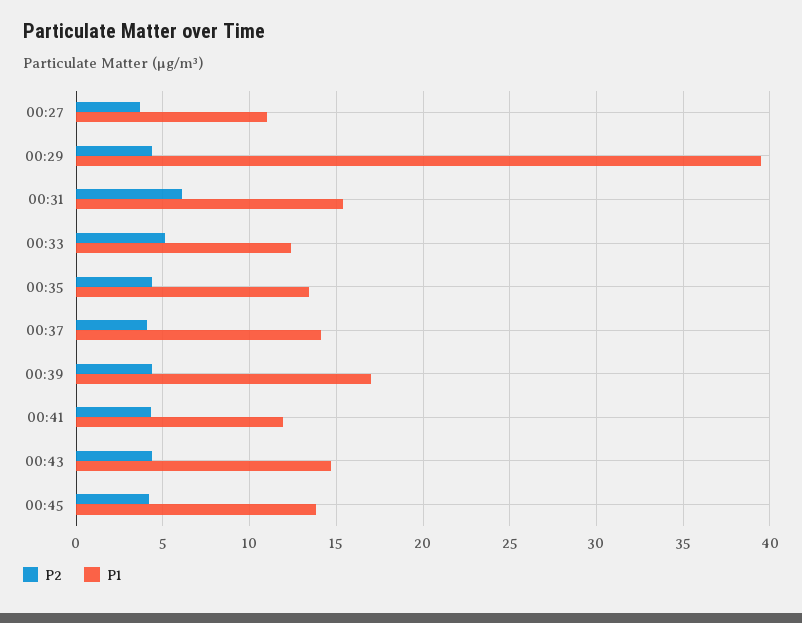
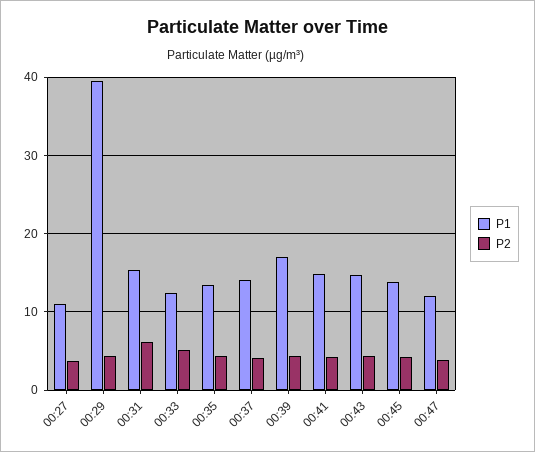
P1, 00:41: 12 -> 15
P1, 00:47: none -> 12
P2, 00:47: none -> 4

